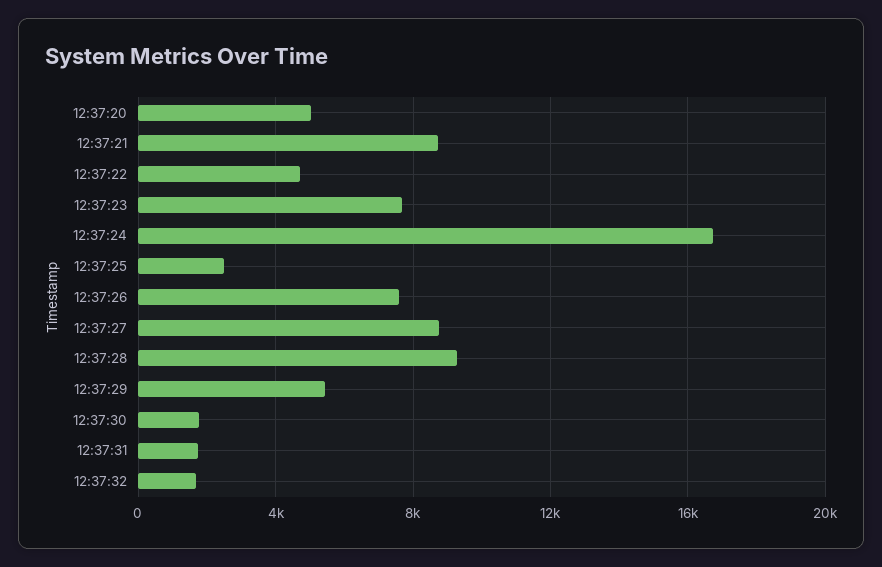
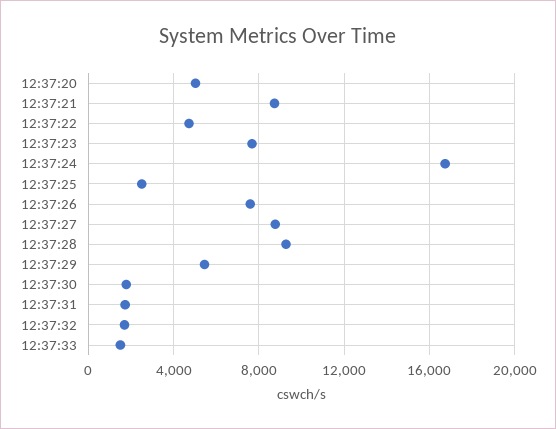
12:37:33: none -> 1500

